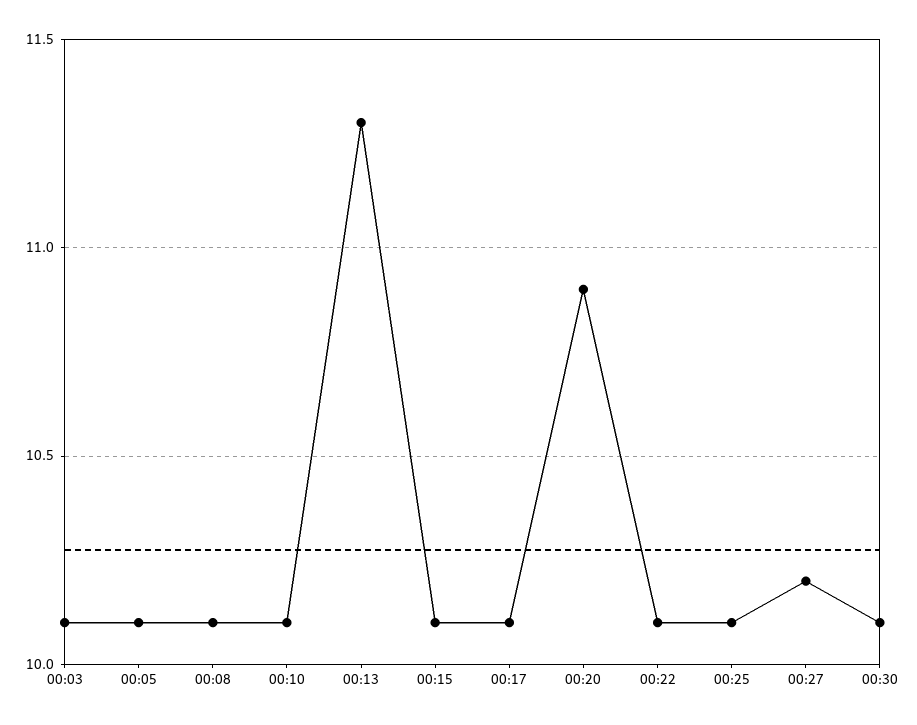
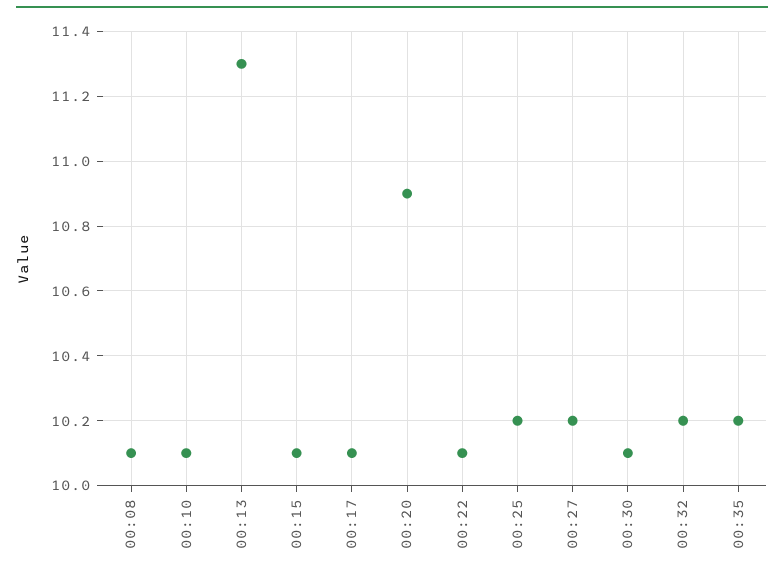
00:03: 10.1 -> none
00:05: 10.1 -> none
00:25: 10.1 -> 10.2
00:32: none -> 10.2
00:35: none -> 10.2

